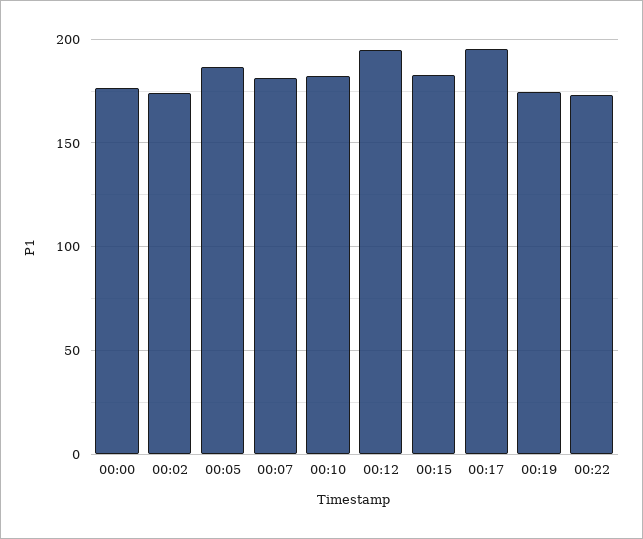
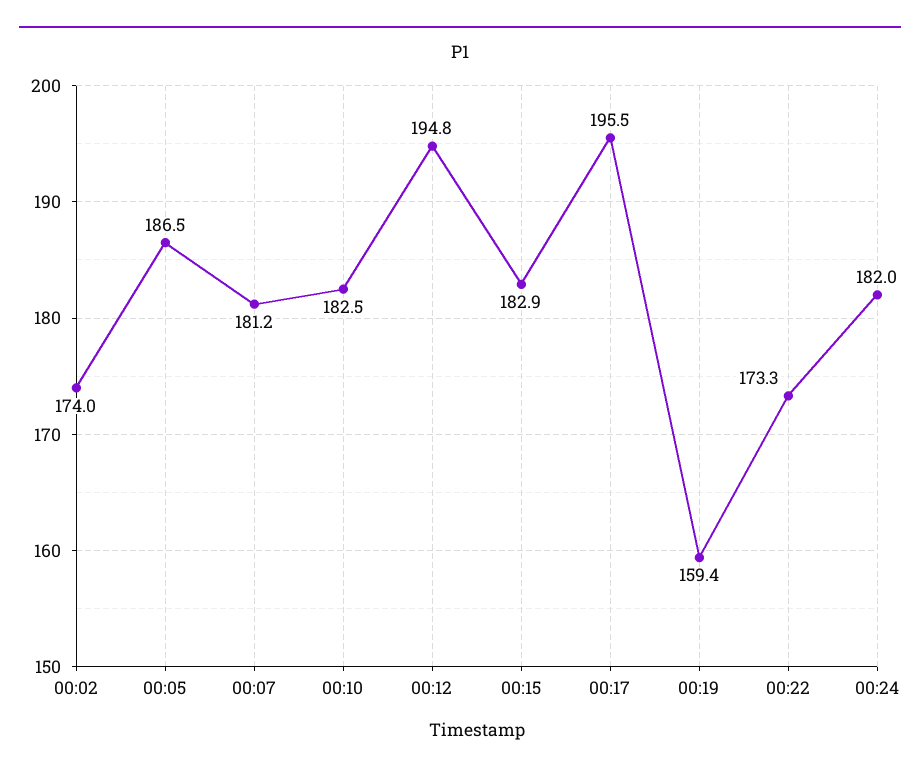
00:00: 175 -> none
00:19: 175 -> 159.4
00:24: none -> 182

